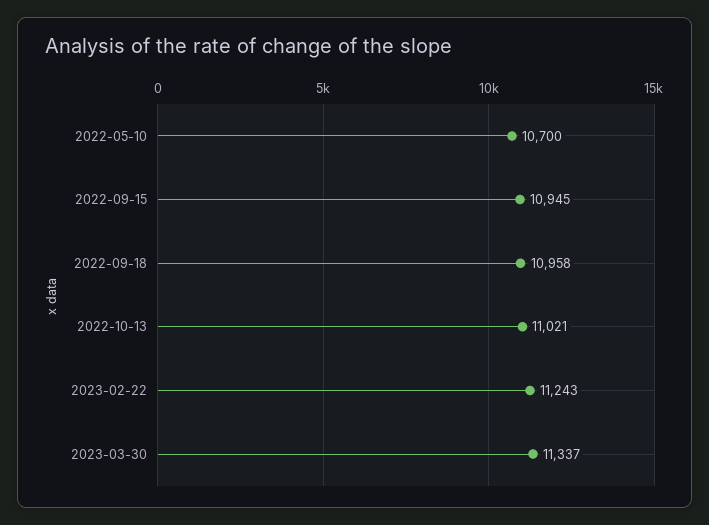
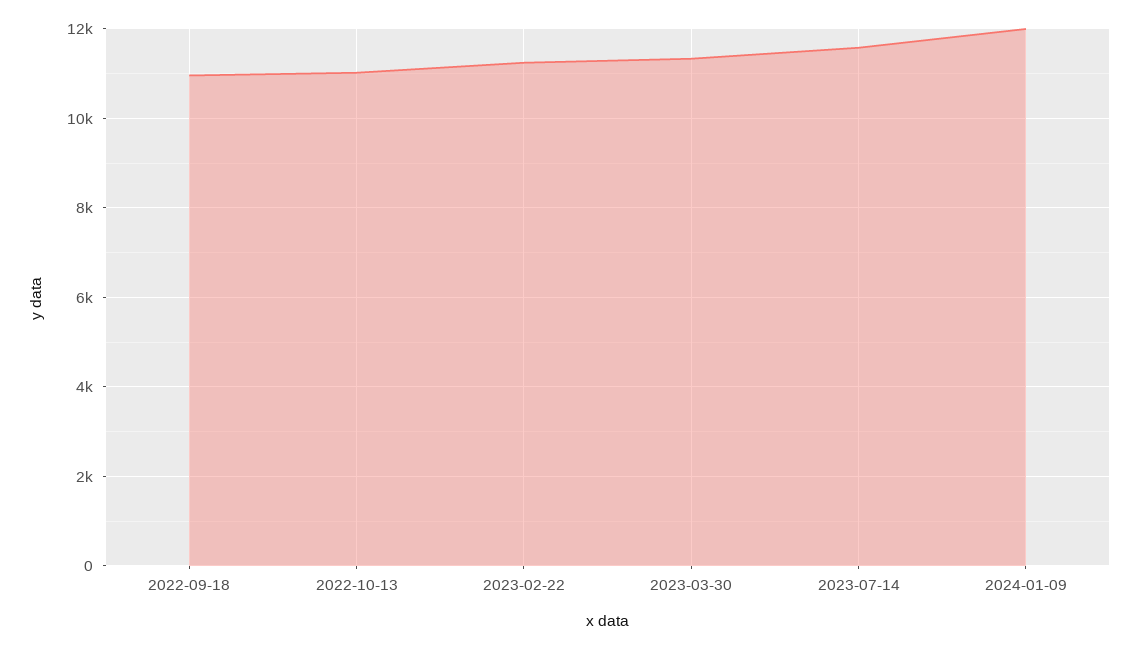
2022-05-10: 10700 -> none
2022-09-15: 10945 -> none
2023-07-14: none -> 11600
2024-01-09: none -> 12000

